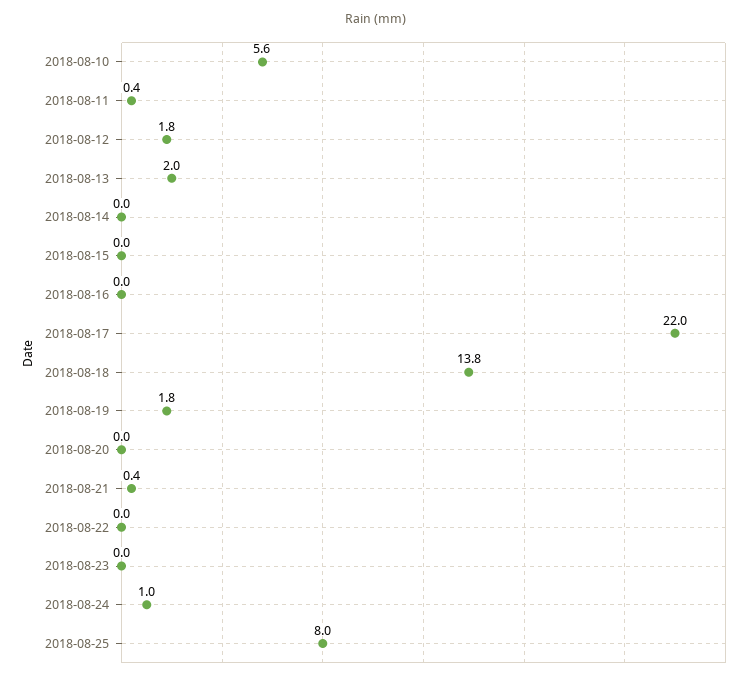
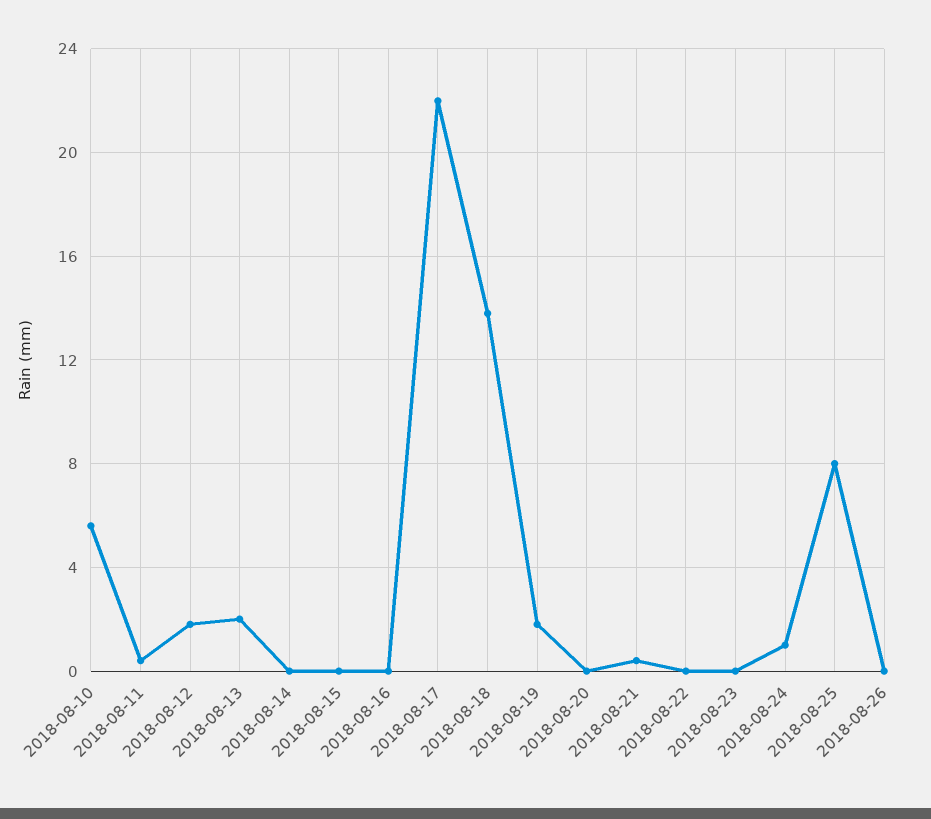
2018-08-26: none -> 0

